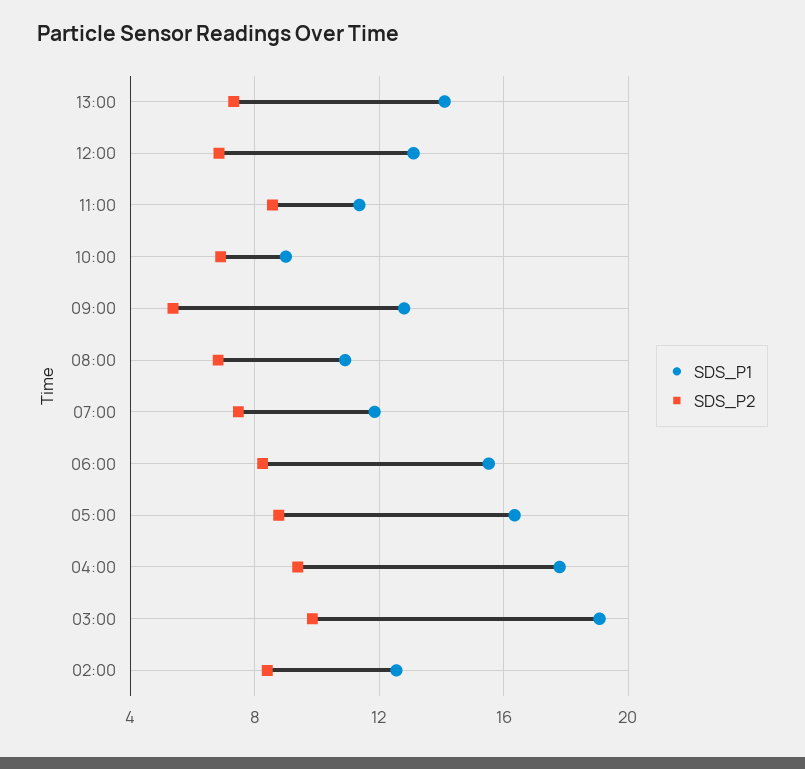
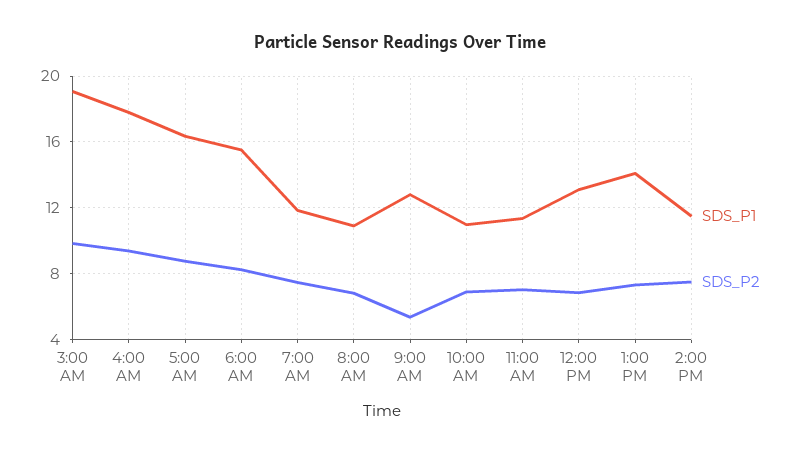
SDS_P2, 11:00: 8.5 -> 7
SDS_P1, 10:00: 9 -> 11
SDS_P1, 02:00: 12.5 -> none
SDS_P2, 02:00: 8.5 -> none
SDS_P1, 2:00 PM: none -> 11.5
SDS_P2, 2:00 PM: none -> 7.5

